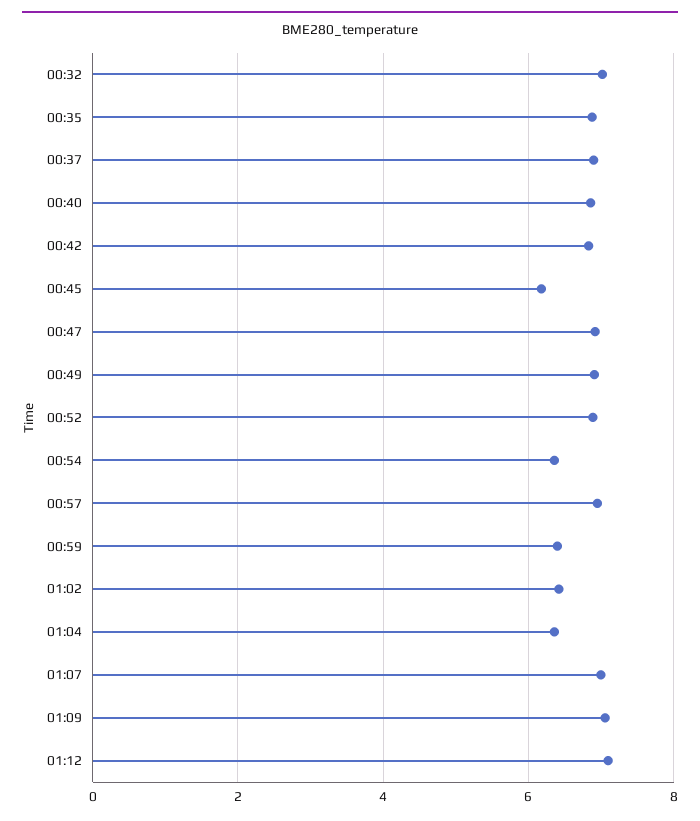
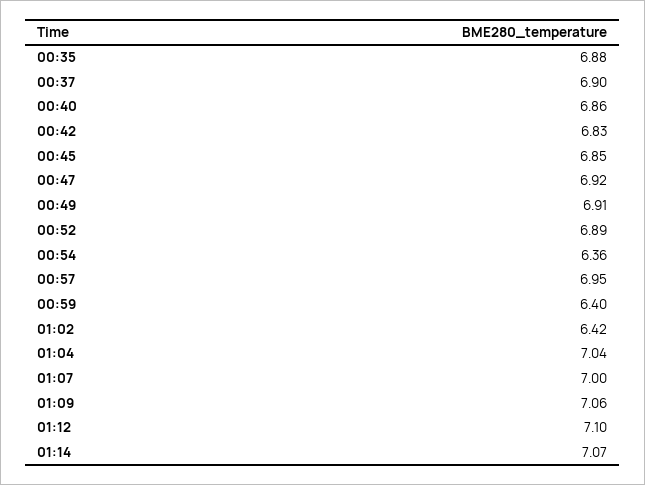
00:32: 7 -> none
00:45: 6.2 -> 6.85
01:04: 6.4 -> 7.04
01:14: none -> 7.07

